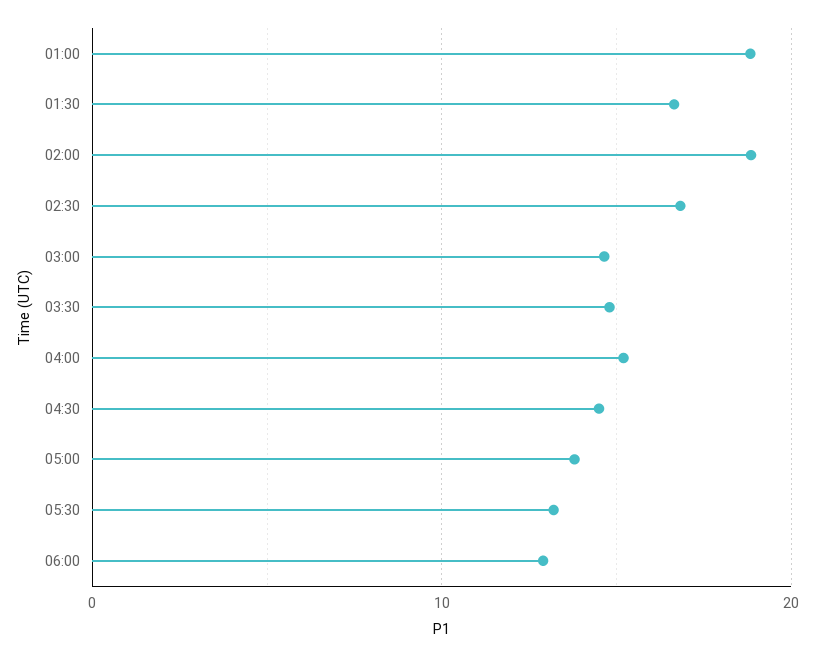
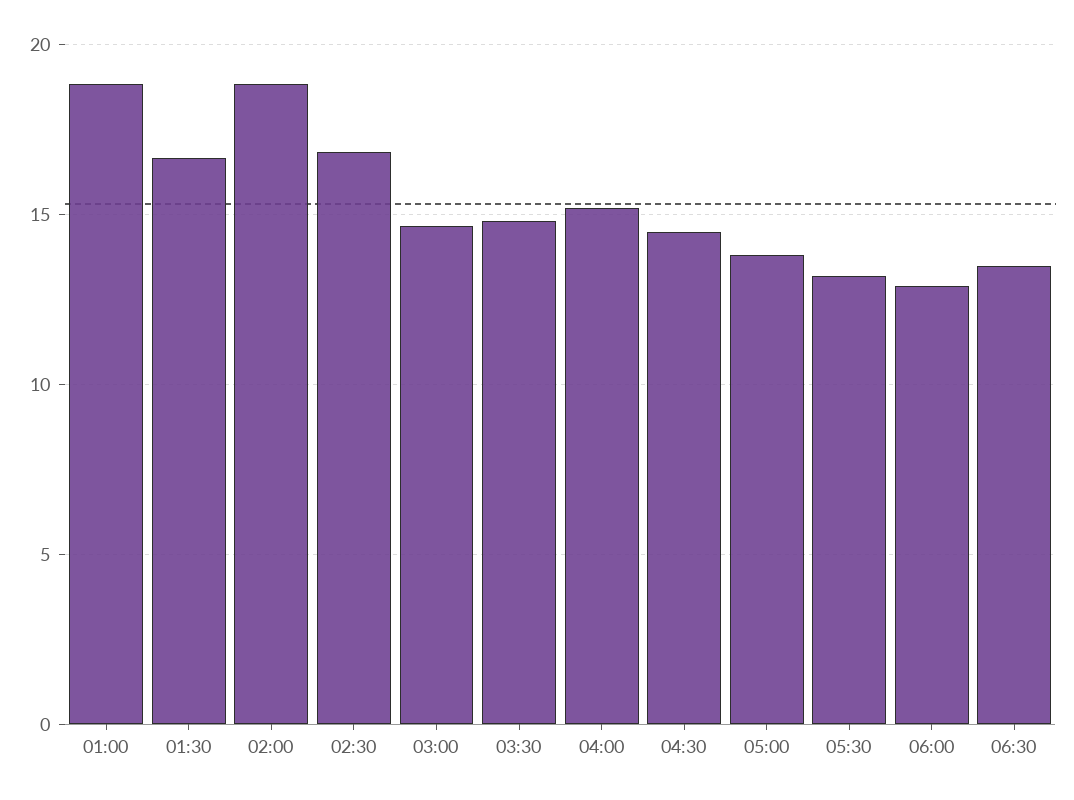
06:30: none -> 13.5

